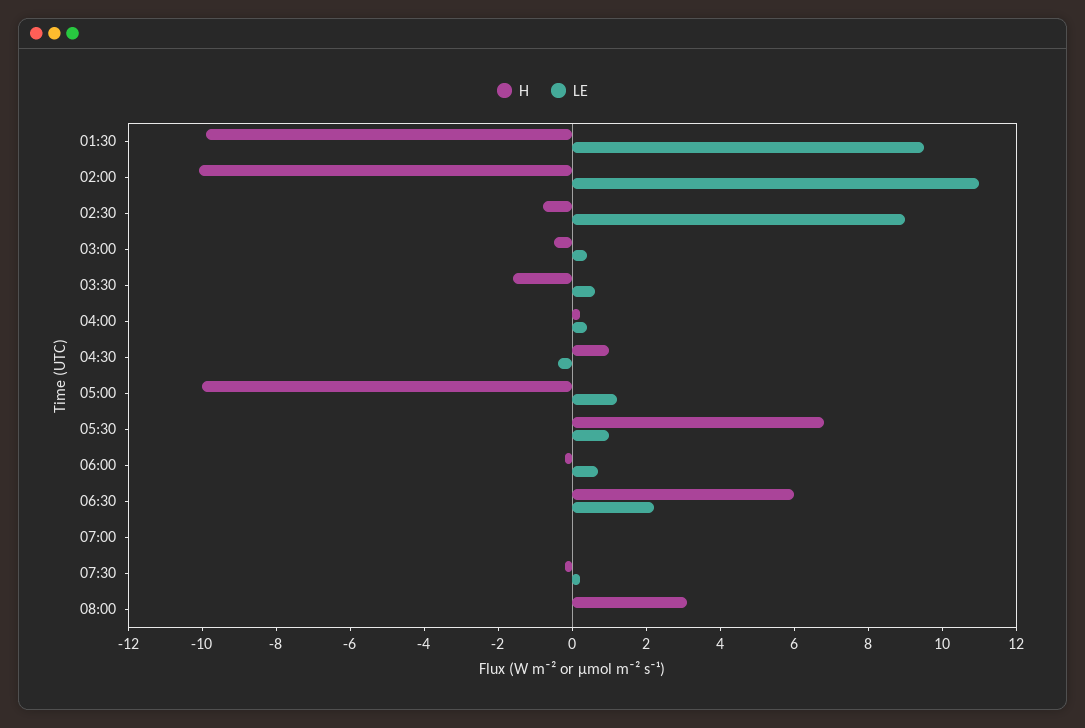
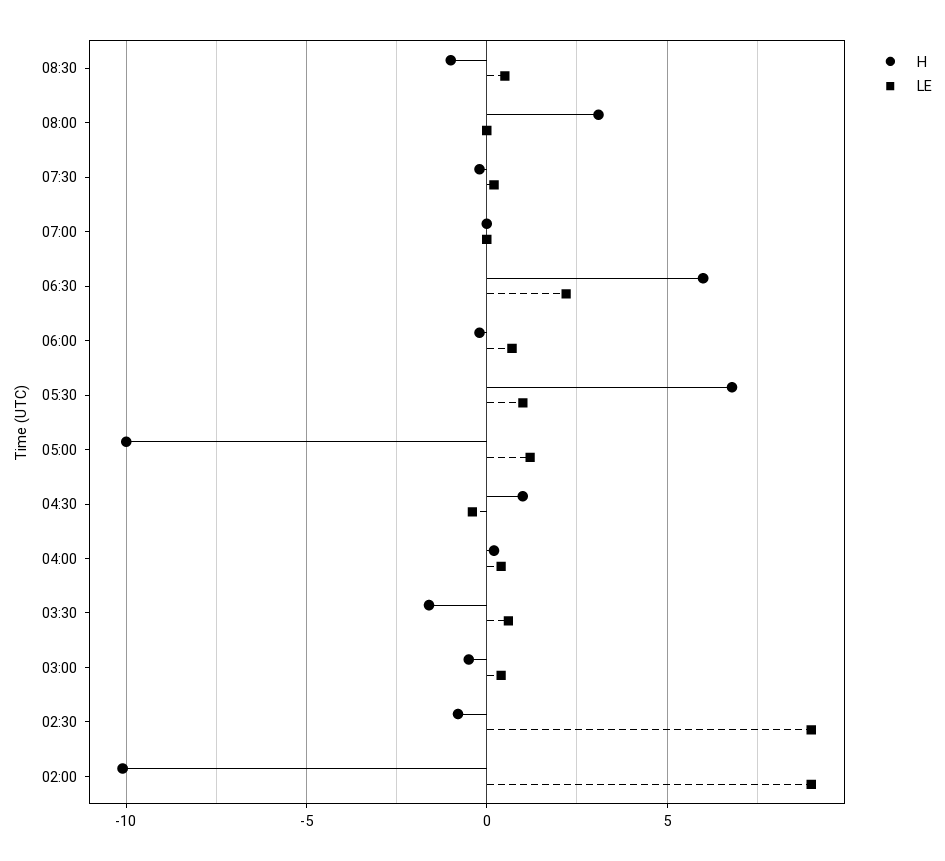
H, 01:30: -10 -> none
LE, 01:30: 9.5 -> none
LE, 02:00: 11 -> 9
H, 08:30: none -> -1
LE, 08:30: none -> 0.5

